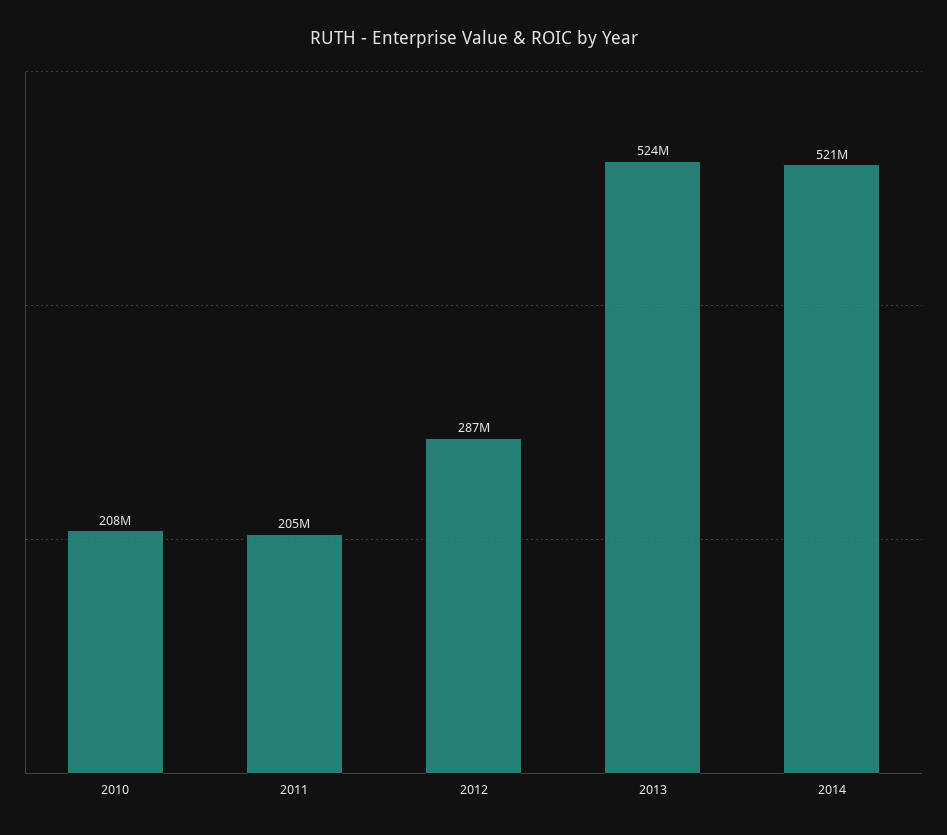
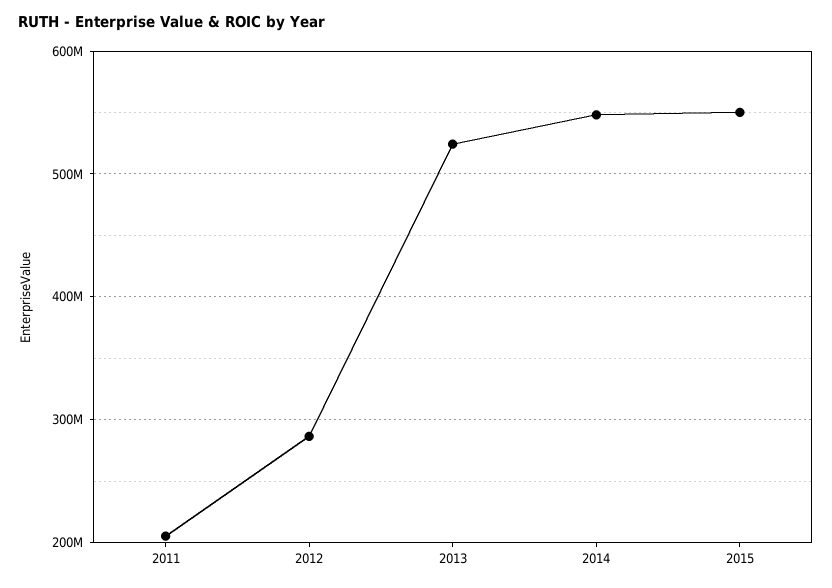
2010: 208000000 -> none
2014: 521000000 -> 550000000
2015: none -> 550000000

